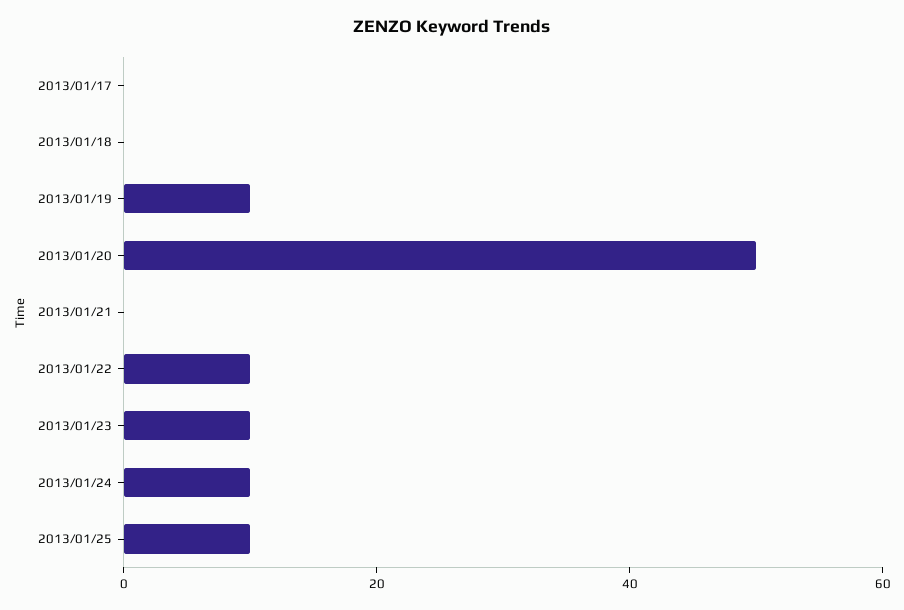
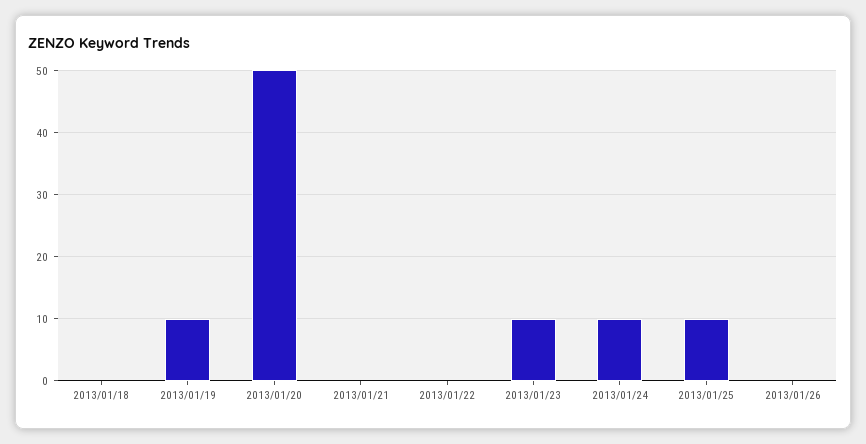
2013/01/17: 0 -> none
2013/01/22: 10 -> 0
2013/01/26: none -> 0

